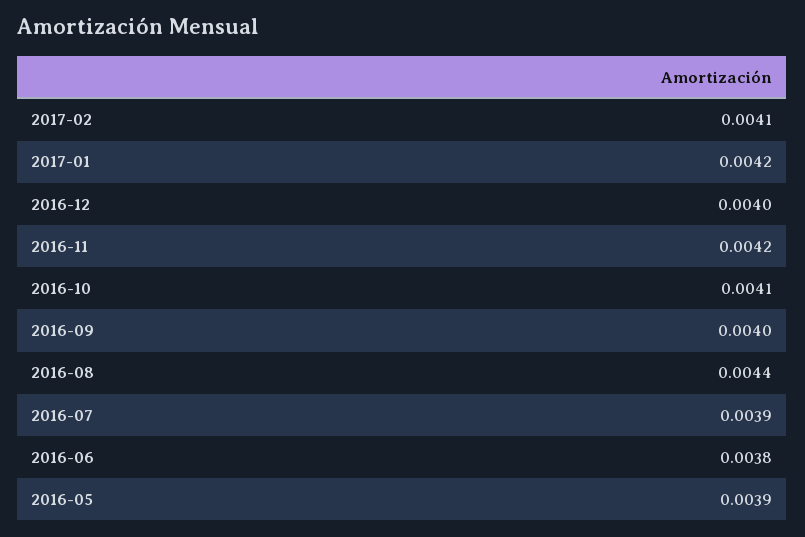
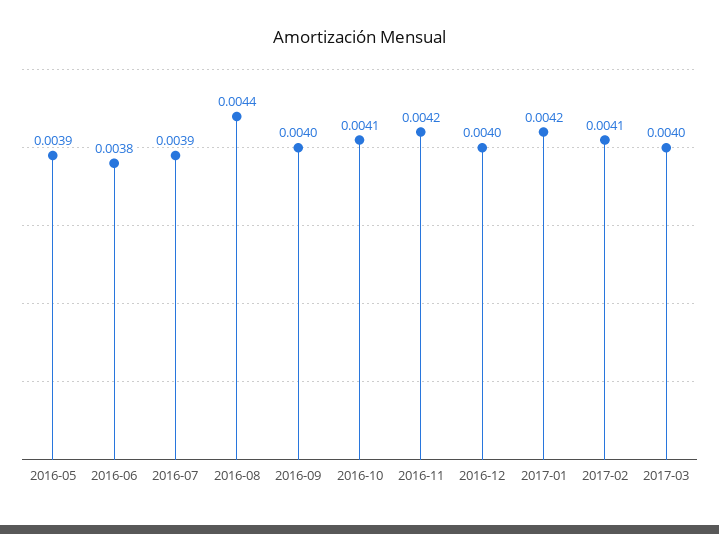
2017-03: none -> 0.004

